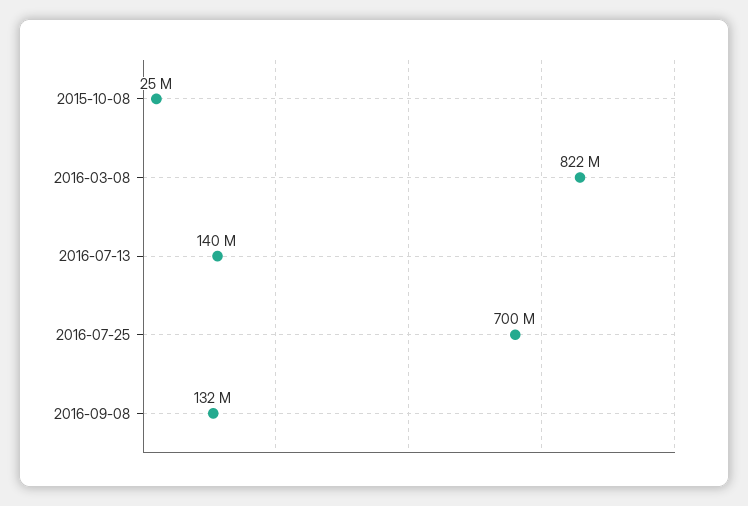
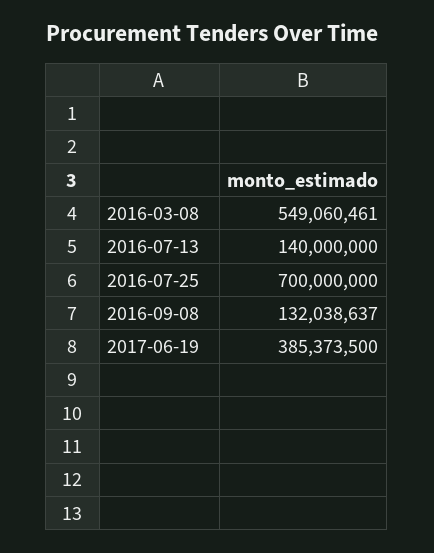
2015-10-08: 25000000 -> none
2016-03-08: 822000000 -> 549060461
2017-06-19: none -> 385373500

